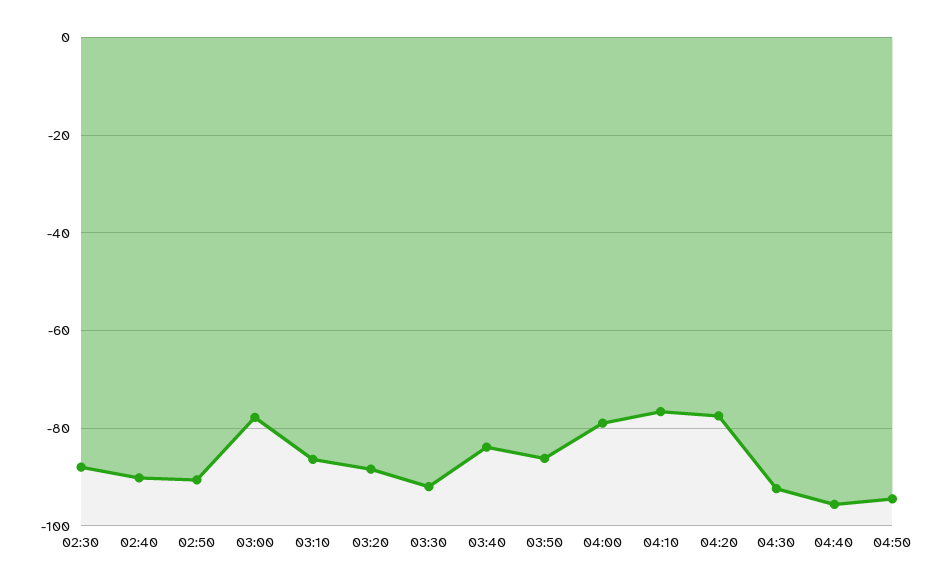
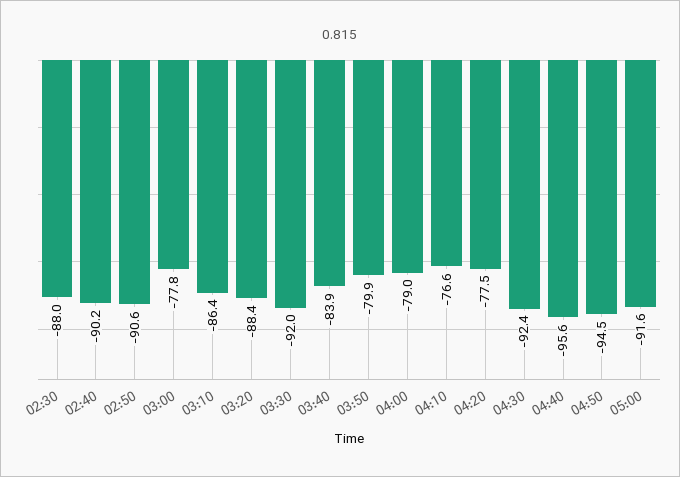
03:50: -86 -> -79.9
05:00: none -> -91.6

